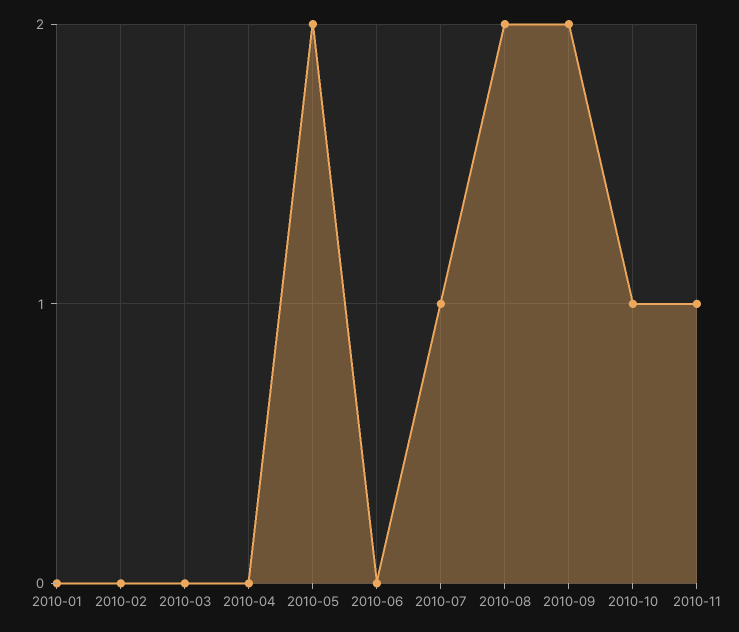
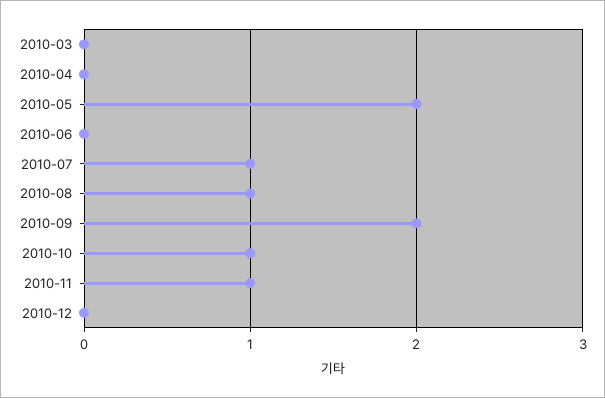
2010-01: 0 -> none
2010-02: 0 -> none
2010-08: 2 -> 1
2010-12: none -> 0

